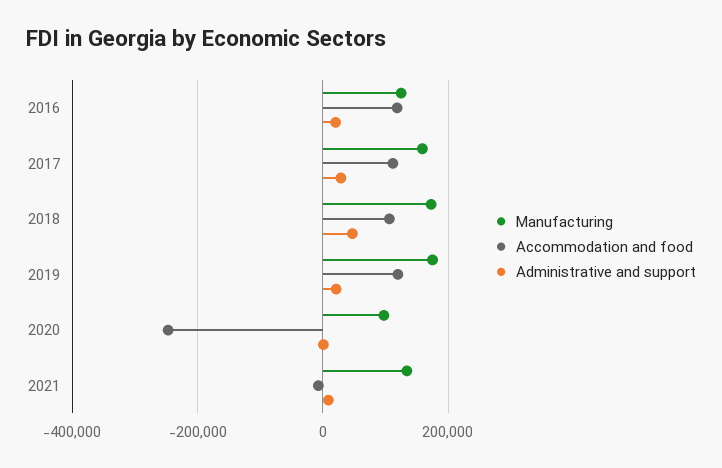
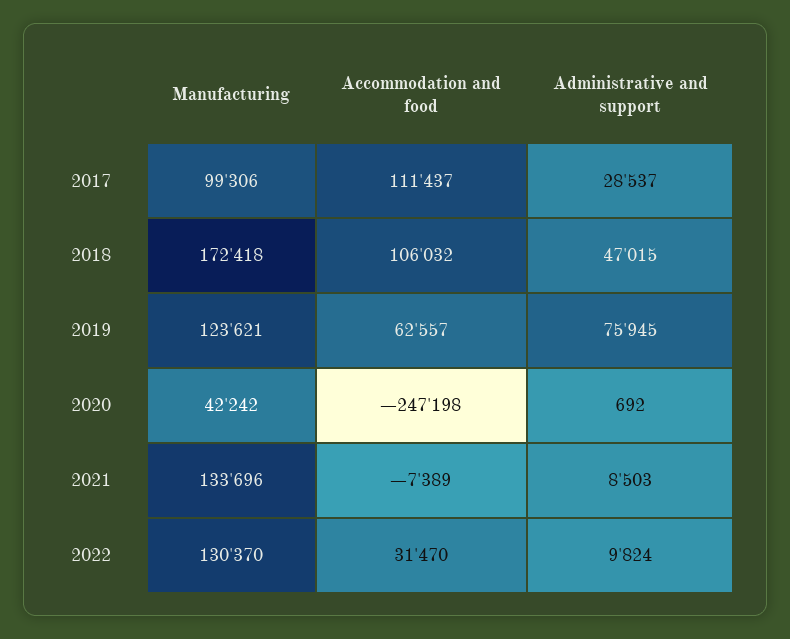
Manufacturing, 2016: 120000 -> none
Accommodation and food, 2016: 120000 -> none
Administrative and support, 2016: 20000 -> none
Manufacturing, 2017: 160000 -> 99306
Manufacturing, 2019: 180000 -> 123621
Accommodation and food, 2019: 120000 -> 62557
Administrative and support, 2019: 20000 -> 75945
Manufacturing, 2020: 100000 -> 42242
Manufacturing, 2022: none -> 130370
Accommodation and food, 2022: none -> 31470
Administrative and support, 2022: none -> 9824

